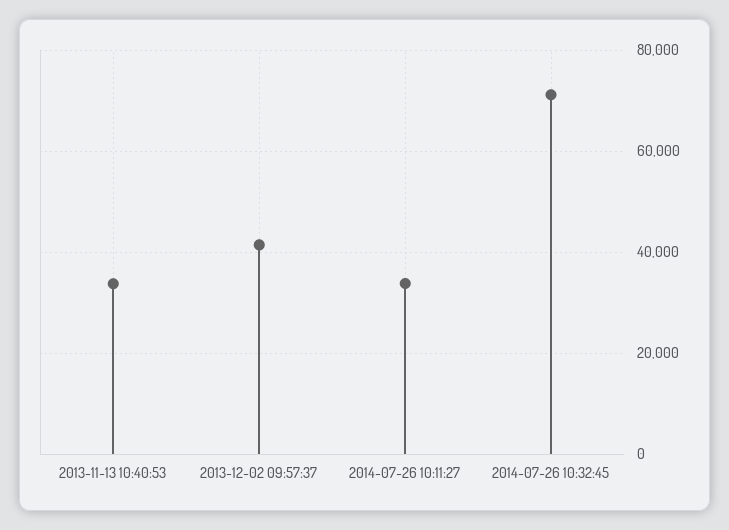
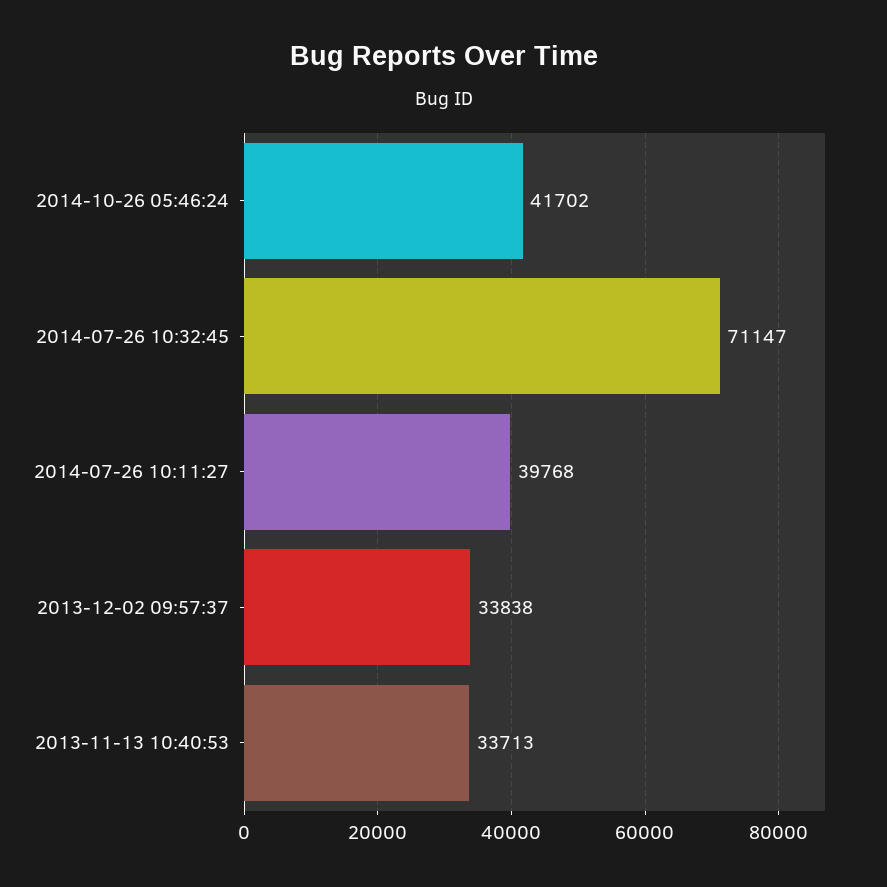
2013-12-02 09:57:37: 42000 -> 33838
2014-07-26 10:11:27: 34000 -> 39768
2014-10-26 05:46:24: none -> 41702

